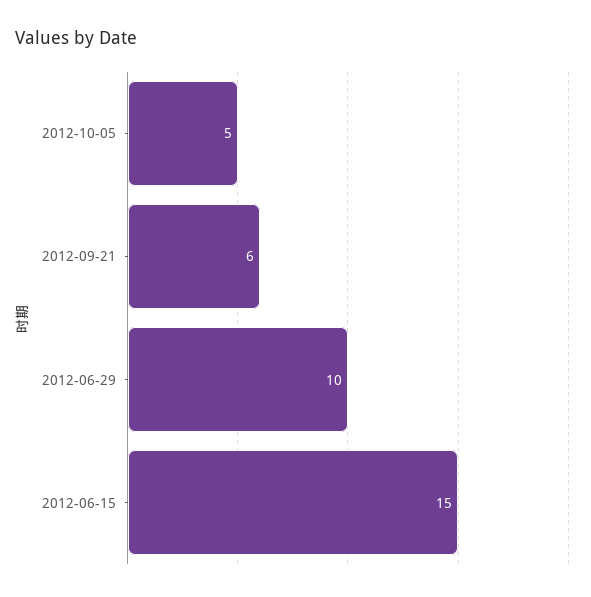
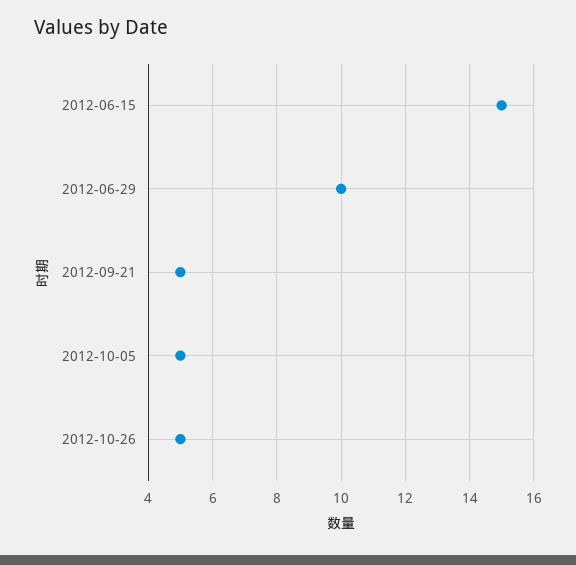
2012-09-21: 6 -> 5
2012-10-26: none -> 5

